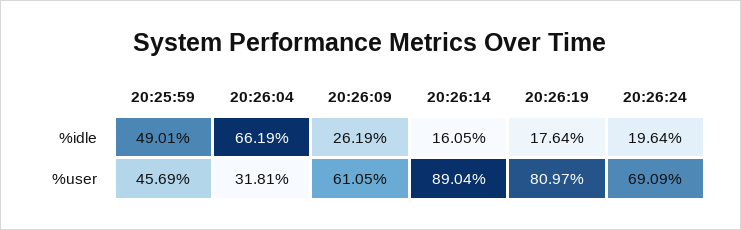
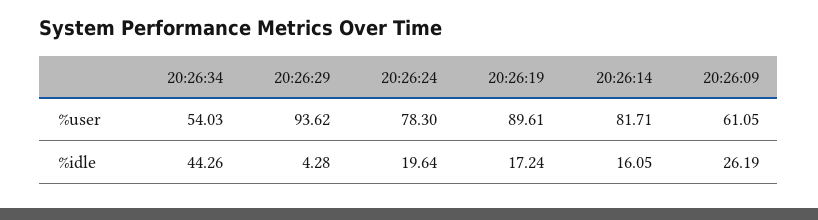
20:25:59, %idle: 49.01 -> none
20:26:04, %idle: 66.19 -> none
20:26:19, %idle: 17.64 -> 17.24
20:25:59, %user: 45.69 -> none
20:26:04, %user: 31.81 -> none
20:26:14, %user: 89.04 -> 81.71
20:26:19, %user: 80.97 -> 89.61
20:26:24, %user: 69.09 -> 78.3
20:26:34, %user: none -> 54.03
20:26:29, %user: none -> 93.62
20:26:34, %idle: none -> 44.26
20:26:29, %idle: none -> 4.28

